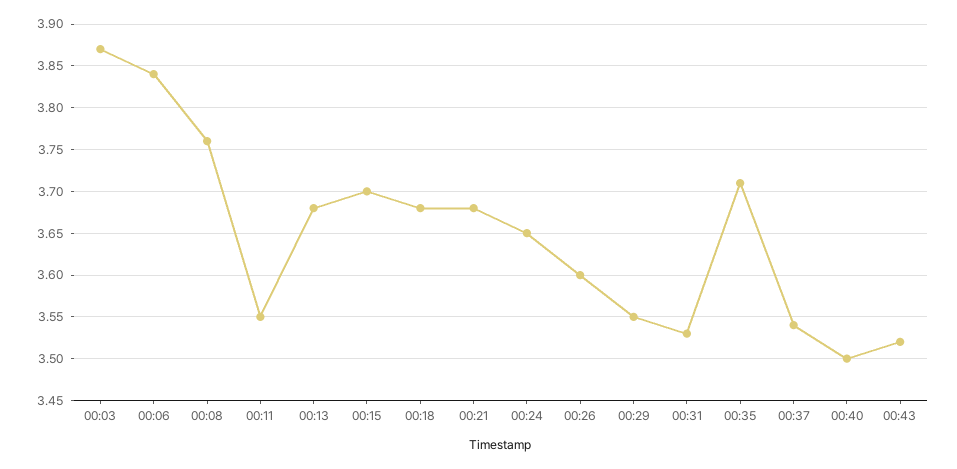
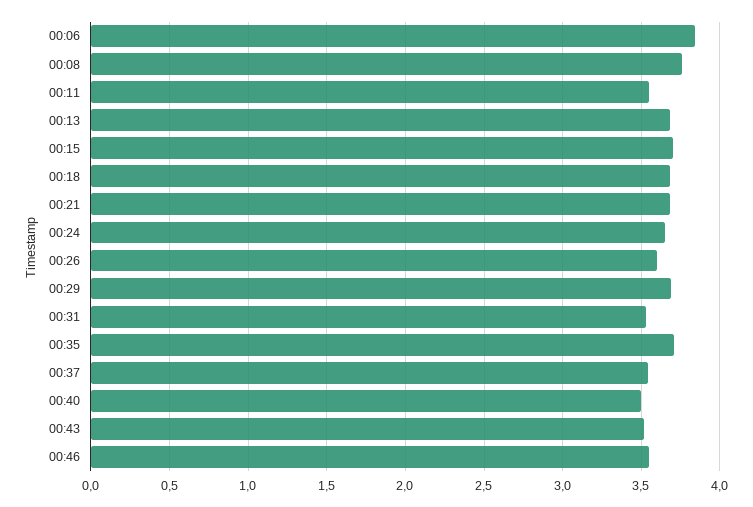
00:03: 3.87 -> none
00:29: 3.55 -> 3.7
00:46: none -> 3.55

